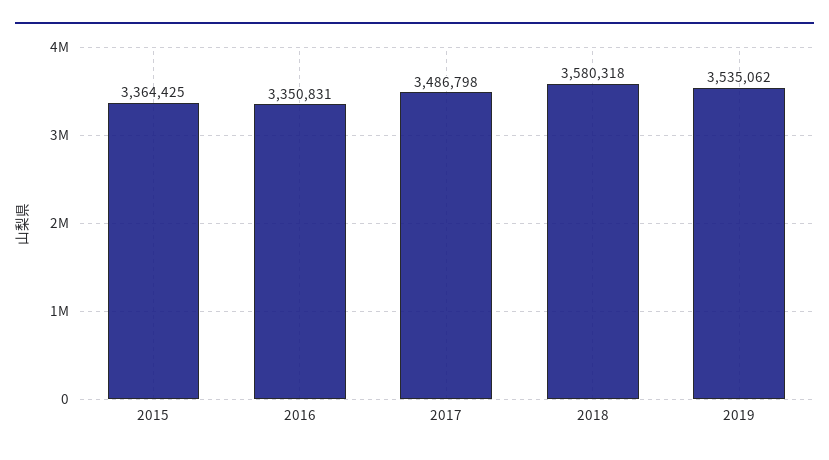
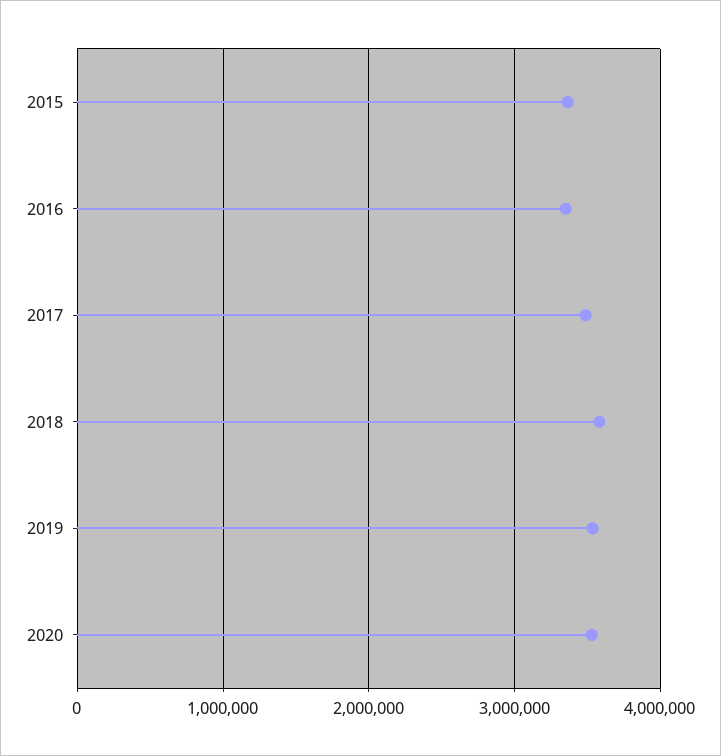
2020: none -> 3500000

